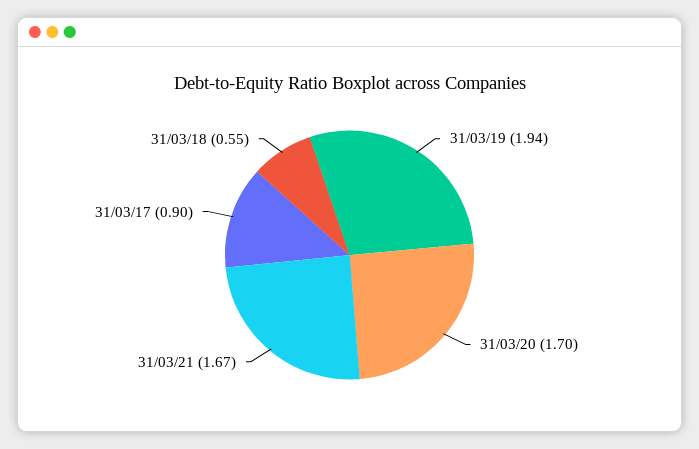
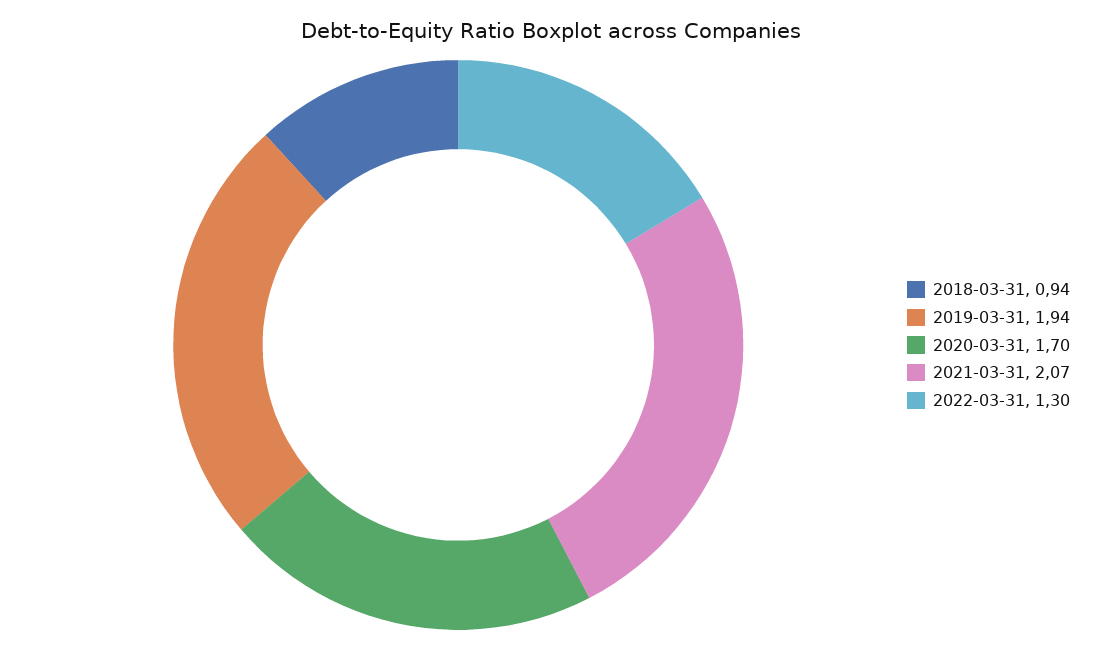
31/03/21: 1.67 -> 2.07
31/03/17: 0.9 -> none
31/03/18: 0.55 -> 0.94
2022-03-31: none -> 1.3

